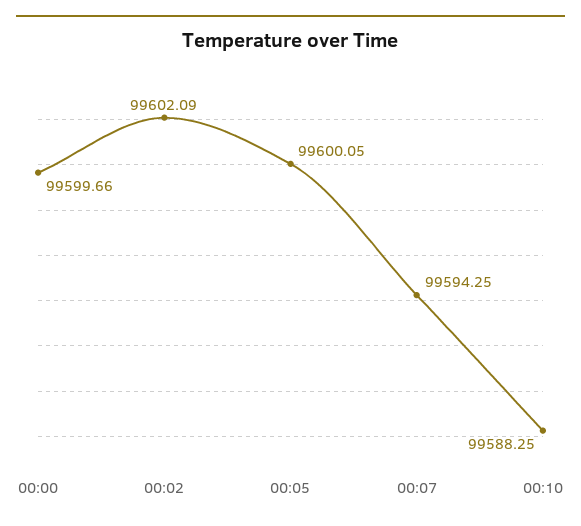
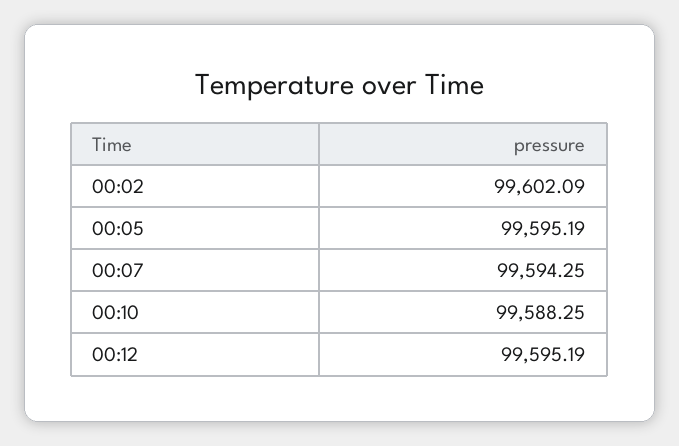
00:00: 99599.66 -> none
00:05: 99600.05 -> 99595.19
00:12: none -> 99595.19

